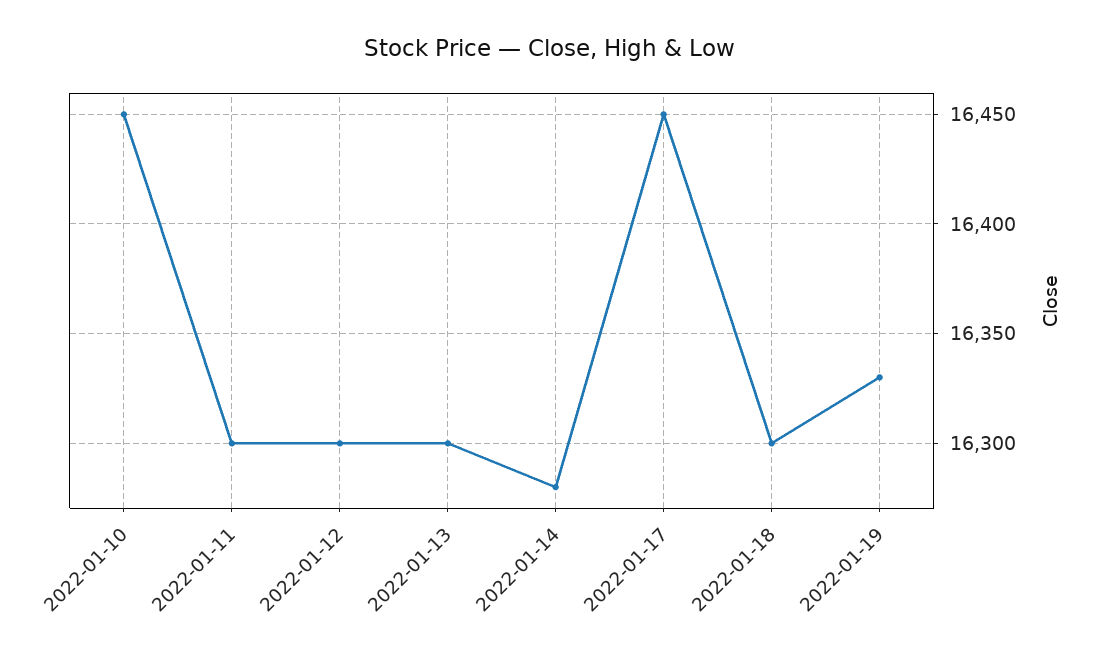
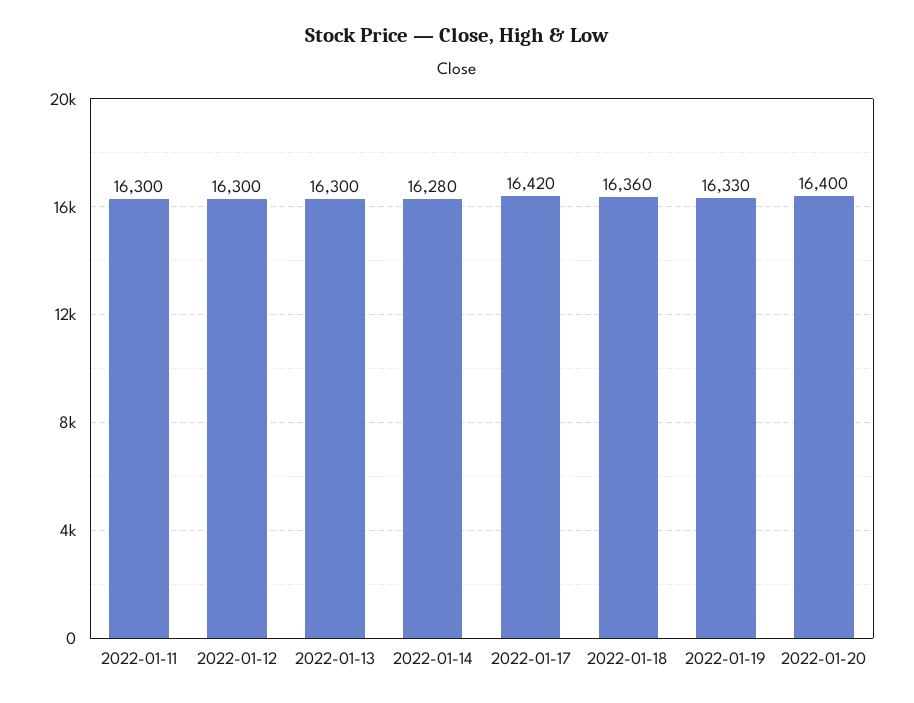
2022-01-10: 16450 -> none
2022-01-17: 16450 -> 16420
2022-01-18: 16300 -> 16360
2022-01-20: none -> 16400

